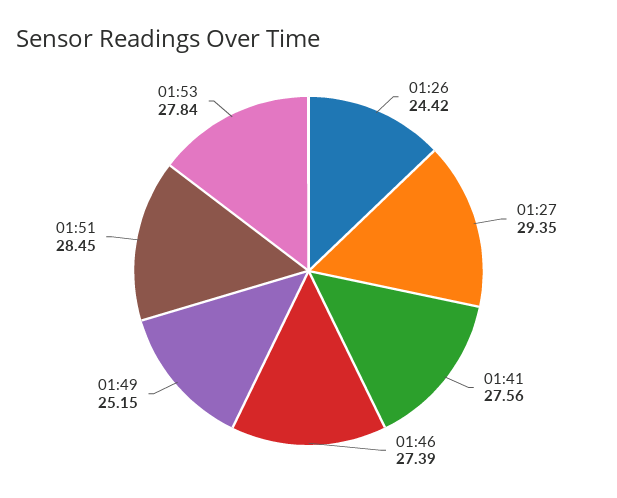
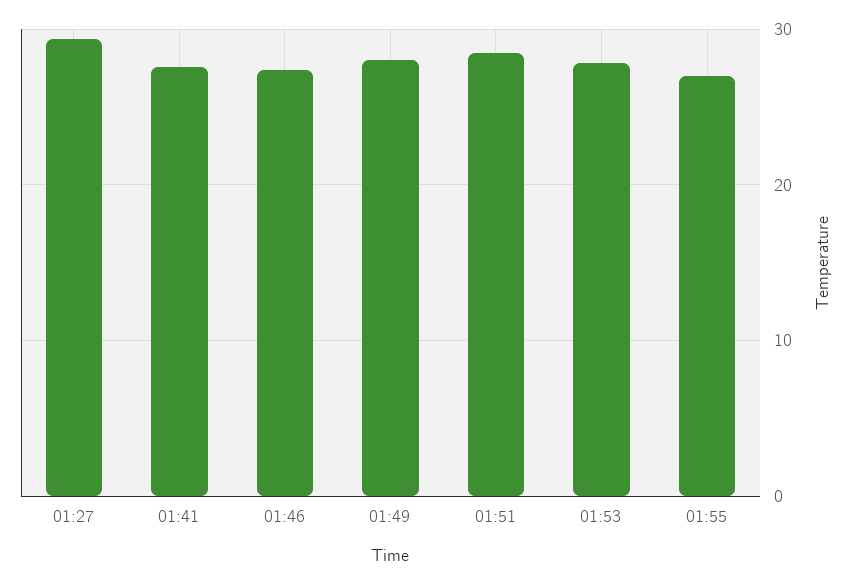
01:26: 24.42 -> none
01:49: 25.15 -> 28
01:55: none -> 27

